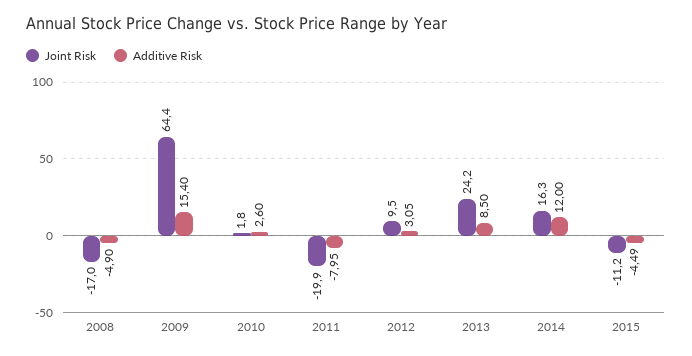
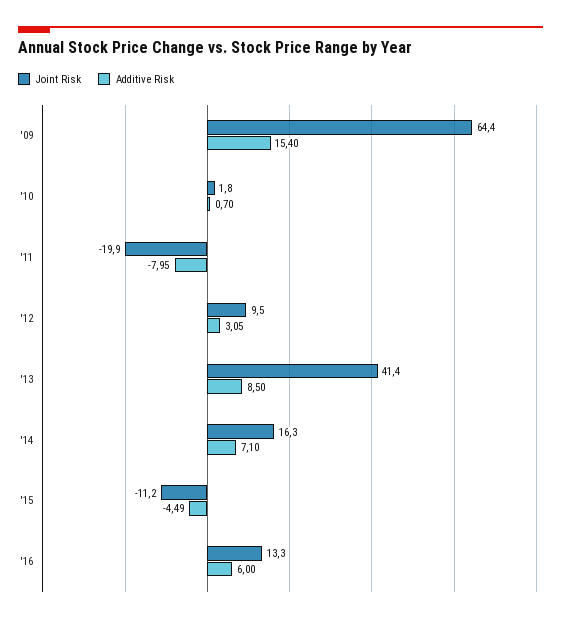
Joint Risk, 2008: -17 -> none
Additive Risk, 2008: -4.9 -> none
Additive Risk, 2010: 2.6 -> 0.7
Joint Risk, 2013: 24.2 -> 41.4
Additive Risk, 2014: 12 -> 7.1
Joint Risk, '16: none -> 13.3
Additive Risk, '16: none -> 6

